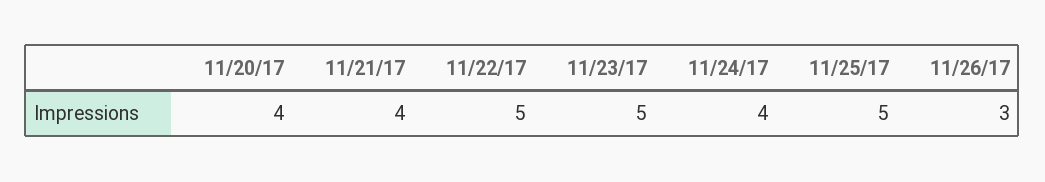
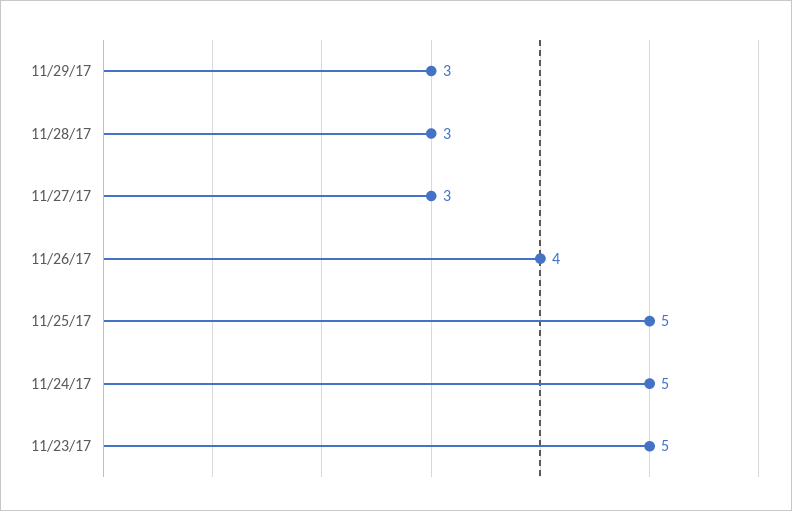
11/20/17: 4 -> none
11/21/17: 4 -> none
11/22/17: 5 -> none
11/24/17: 4 -> 5
11/26/17: 3 -> 4
11/29/17: none -> 3
11/28/17: none -> 3
11/27/17: none -> 3

